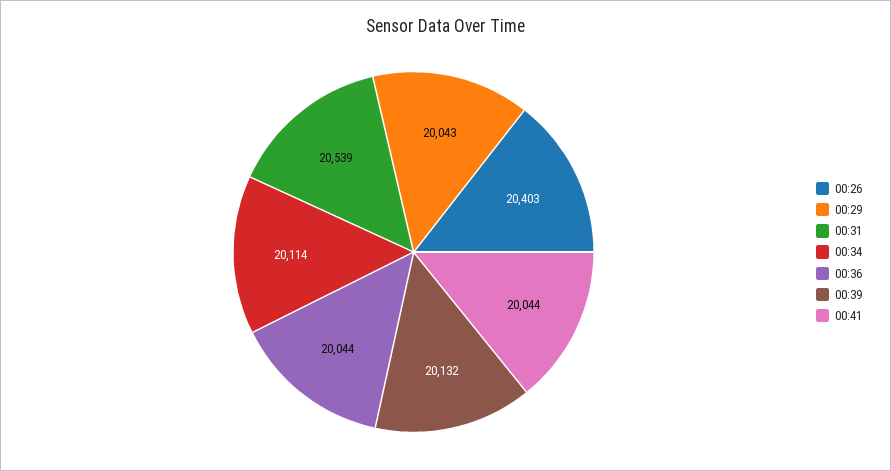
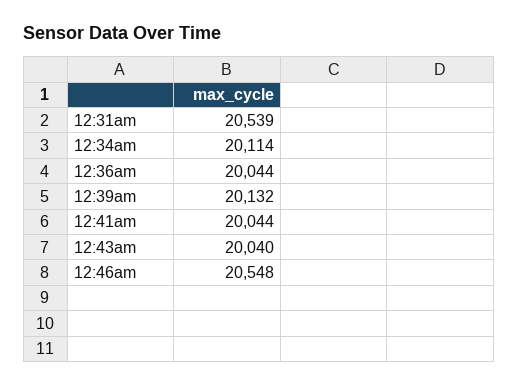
00:26: 20403 -> none
00:29: 20043 -> none
12:43am: none -> 20040
12:46am: none -> 20548

